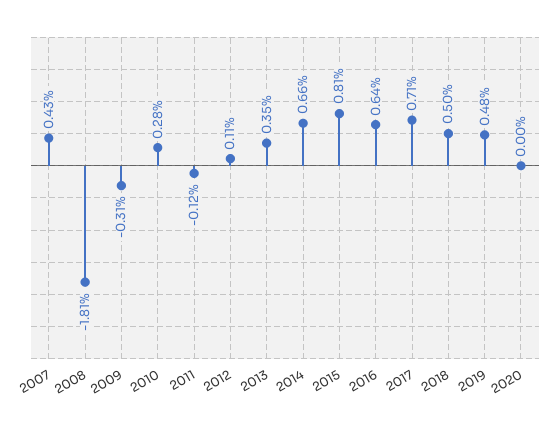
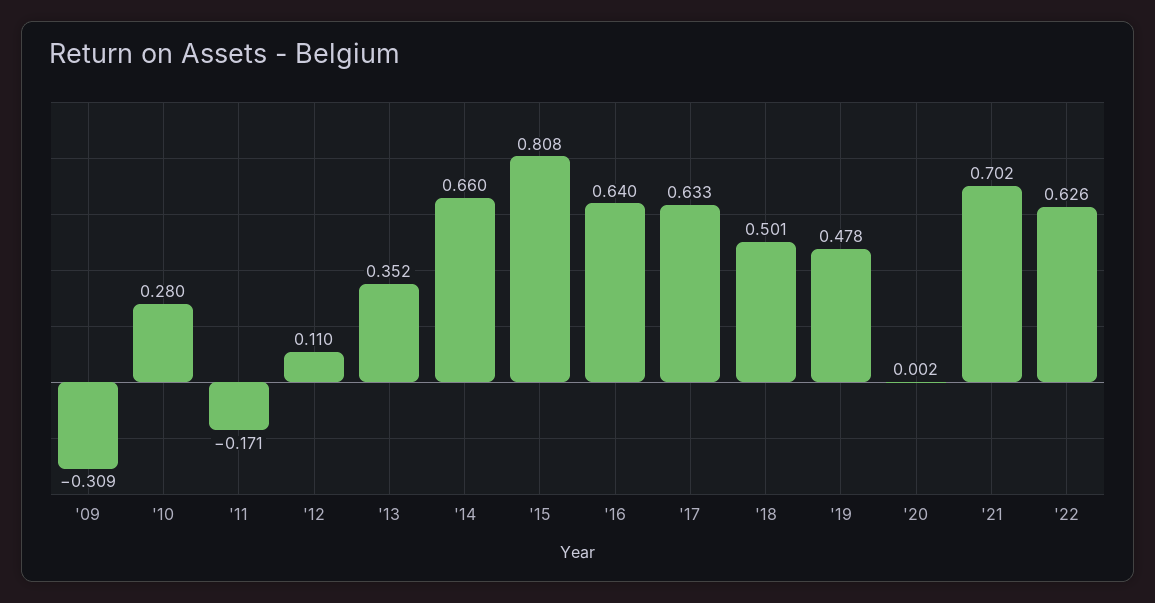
2007: 0.43 -> none
2008: -1.81 -> none
2011: -0.12 -> -0.171
2017: 0.71 -> 0.633
'21: none -> 0.702
'22: none -> 0.626

